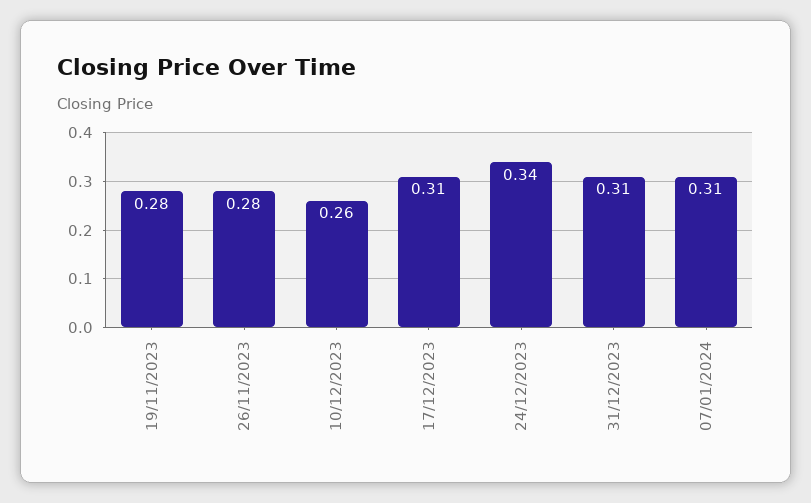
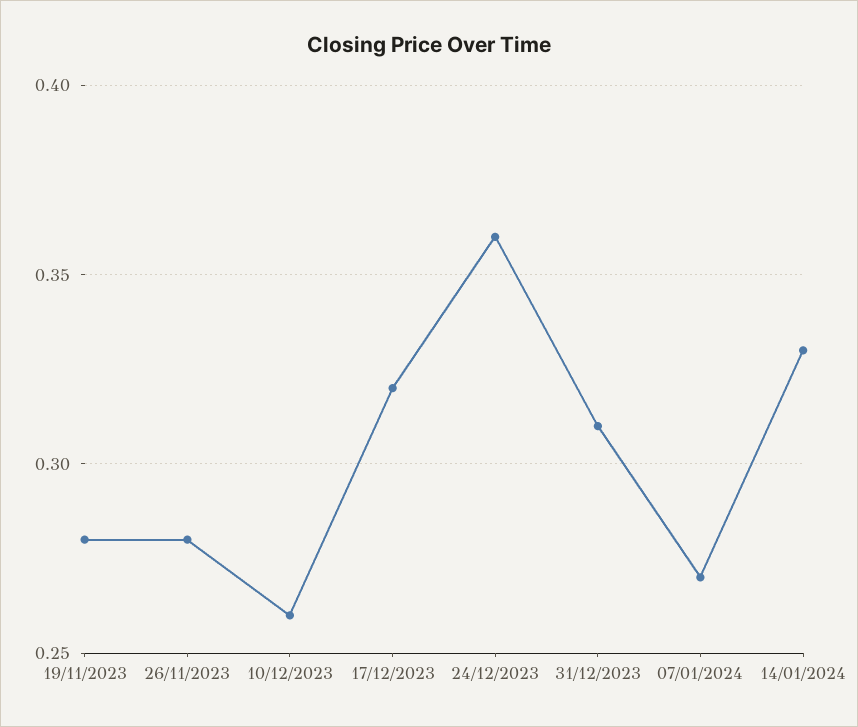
17/12/2023: 0.31 -> 0.32
24/12/2023: 0.34 -> 0.36
07/01/2024: 0.31 -> 0.27
14/01/2024: none -> 0.33

